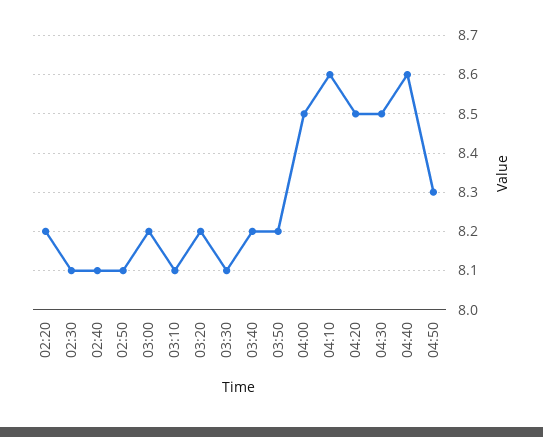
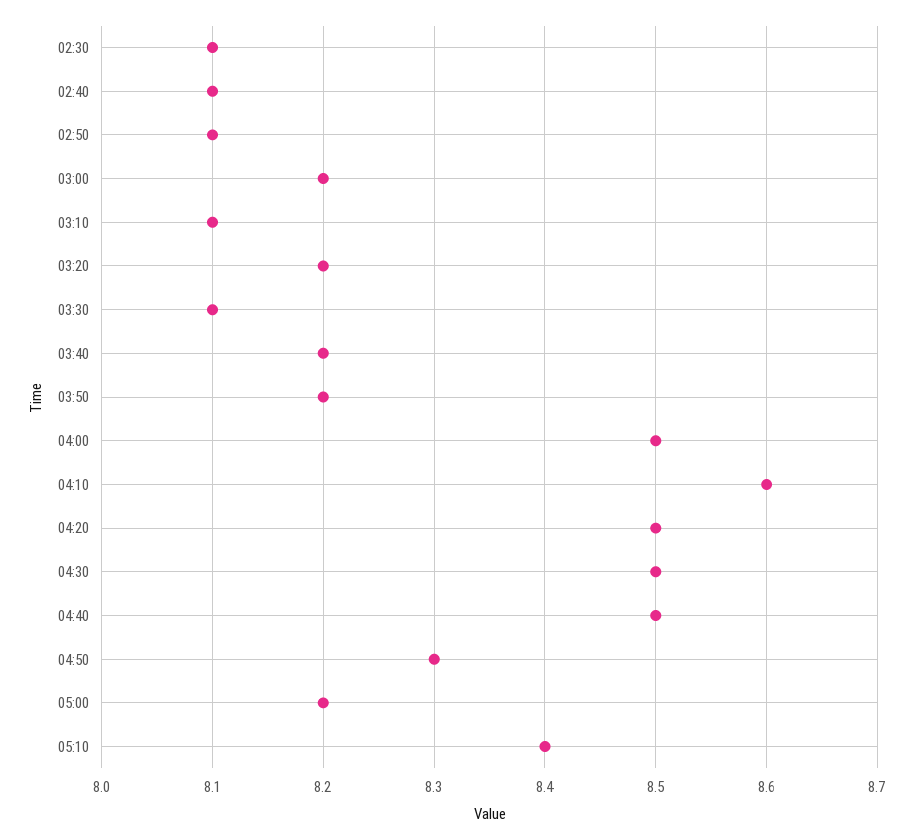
02:20: 8.2 -> none
04:40: 8.6 -> 8.5
05:00: none -> 8.2
05:10: none -> 8.4

